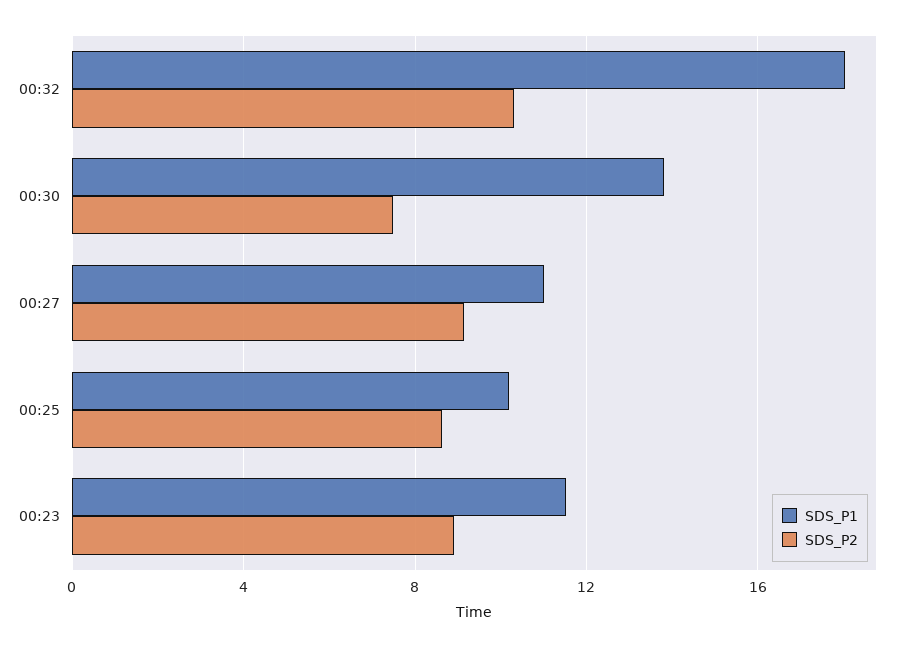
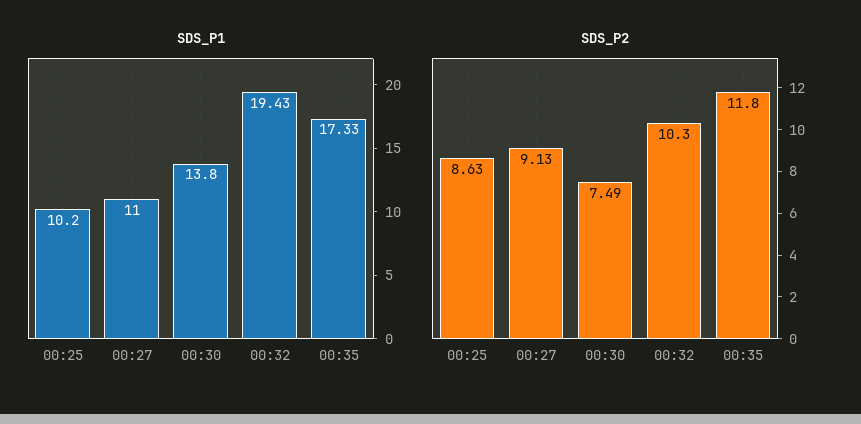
SDS_P1, 00:32: 18 -> 19.43
SDS_P1, 00:23: 11.5 -> none
SDS_P2, 00:23: 9 -> none
SDS_P1, 00:35: none -> 17.33
SDS_P2, 00:35: none -> 11.8

